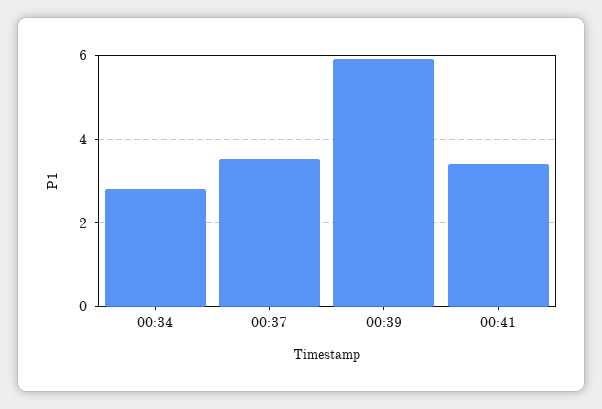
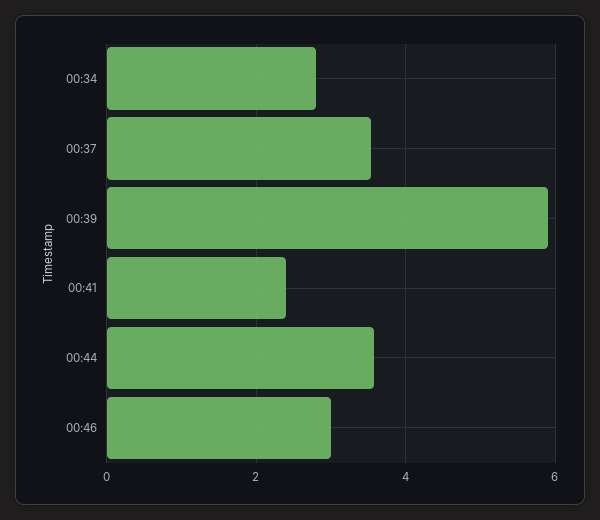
00:41: 3.4 -> 2.4
00:44: none -> 3.6
00:46: none -> 3

